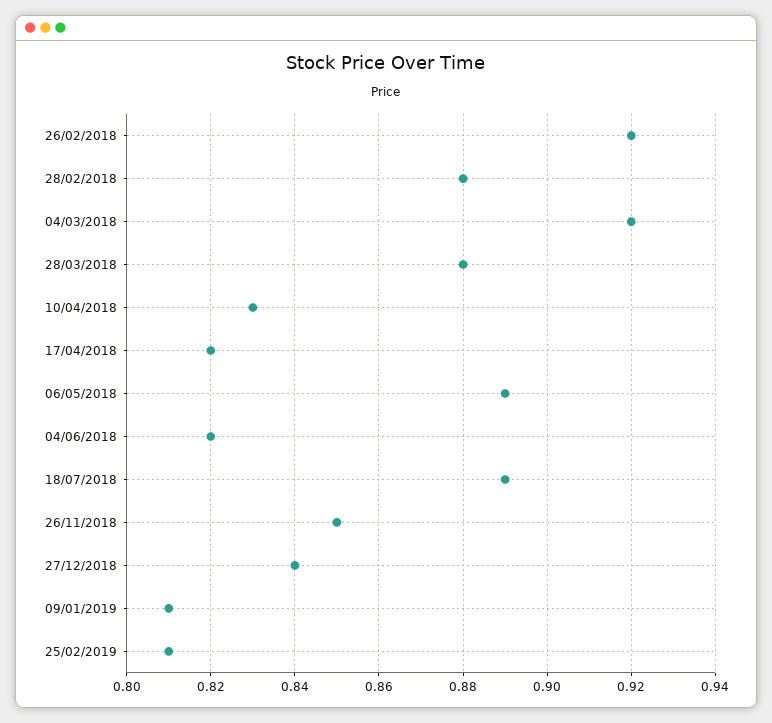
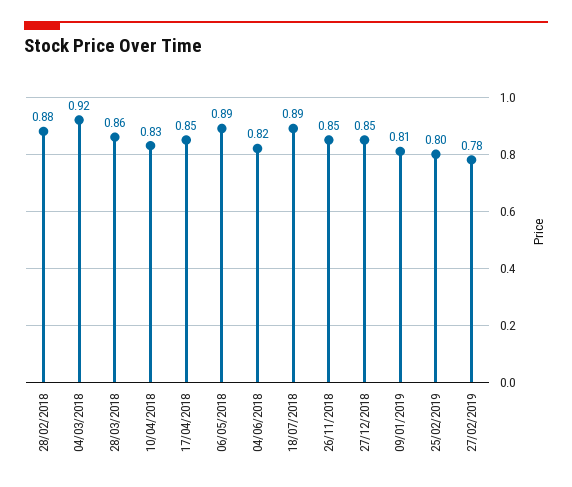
26/02/2018: 0.92 -> none
28/03/2018: 0.88 -> 0.86
17/04/2018: 0.82 -> 0.85
27/12/2018: 0.84 -> 0.85
25/02/2019: 0.81 -> 0.8
27/02/2019: none -> 0.78

